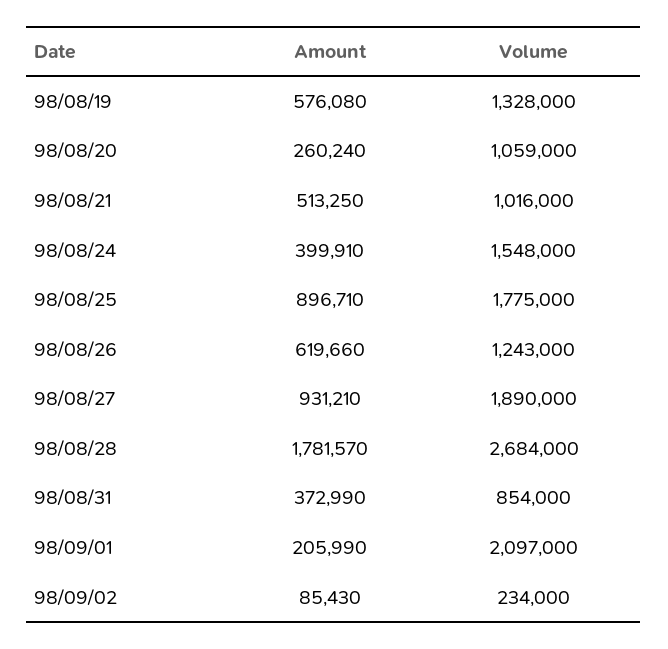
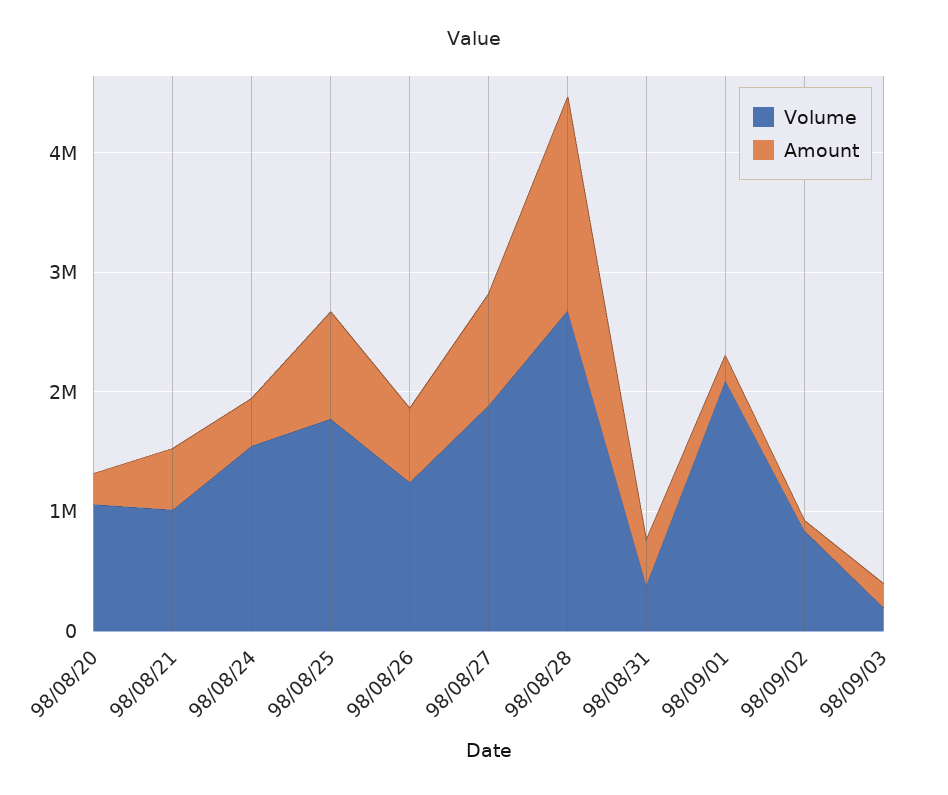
Amount, 98/08/19: 576080 -> none
Volume, 98/08/19: 1328000 -> none
Volume, 98/08/31: 854000 -> 400000
Volume, 98/09/02: 234000 -> 800000
Volume, 98/09/03: none -> 200000
Amount, 98/09/03: none -> 200000

